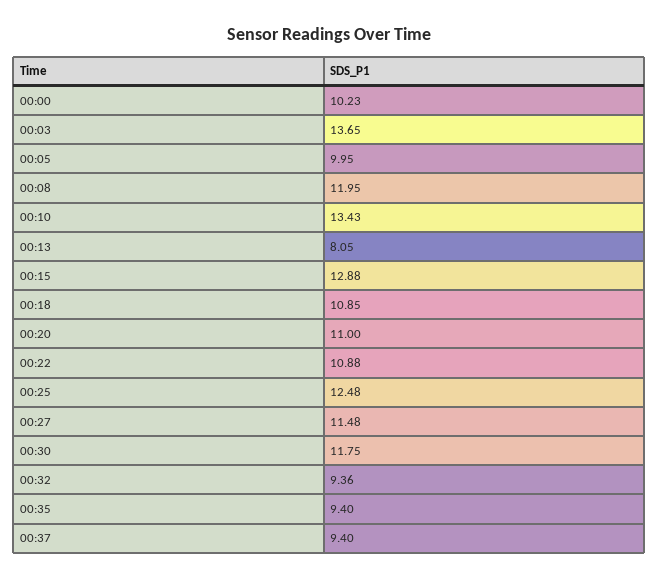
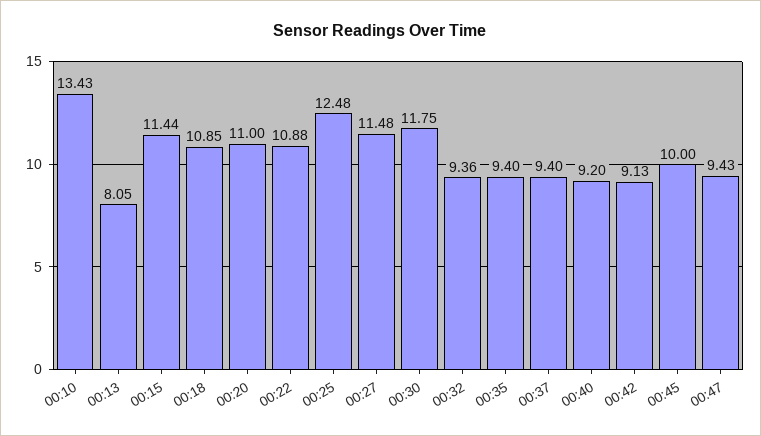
00:00: 10.23 -> none
00:03: 13.65 -> none
00:05: 9.95 -> none
00:08: 11.95 -> none
00:15: 12.88 -> 11.44
00:40: none -> 9.2
00:42: none -> 9.13
00:45: none -> 10
00:47: none -> 9.43

